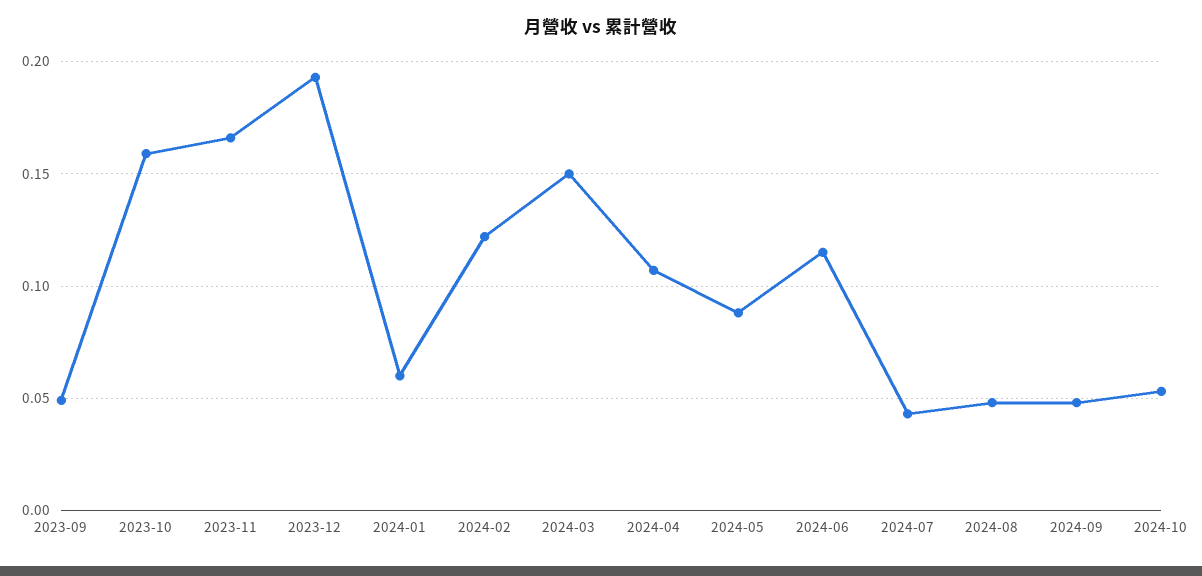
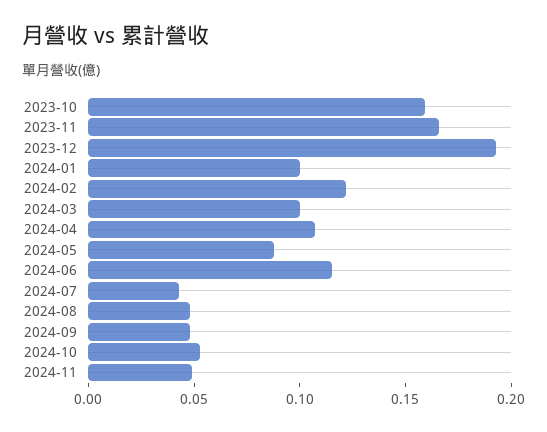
2023-09: 0.05 -> none
2024-01: 0.06 -> 0.1
2024-03: 0.15 -> 0.1
2024-11: none -> 0.05

